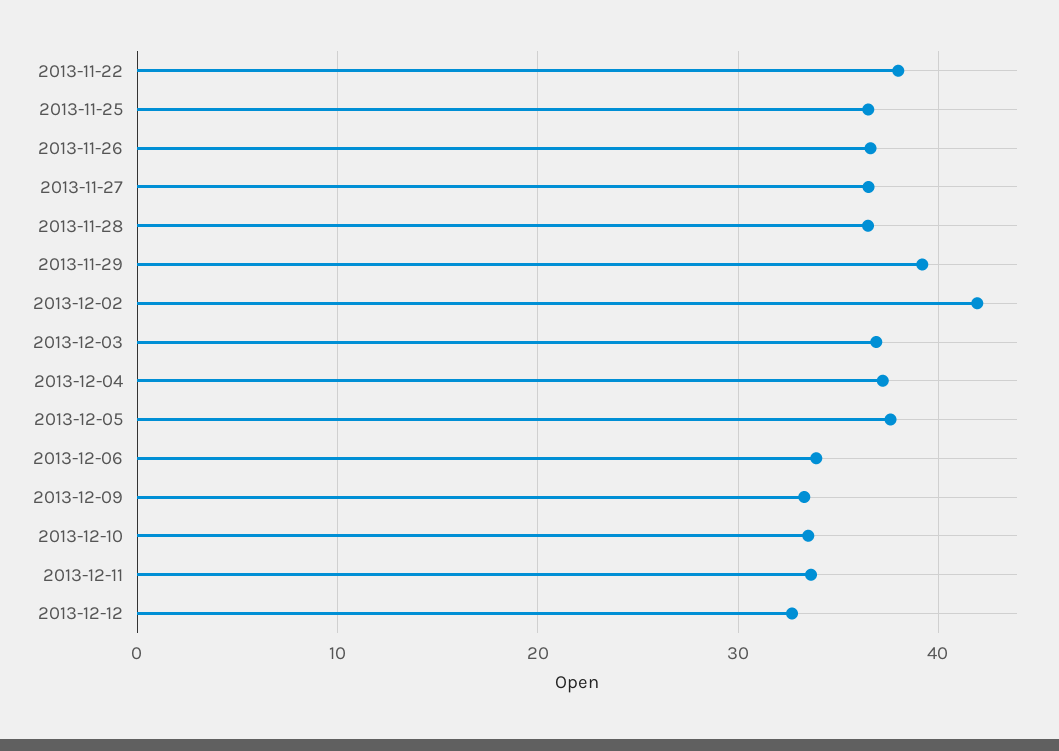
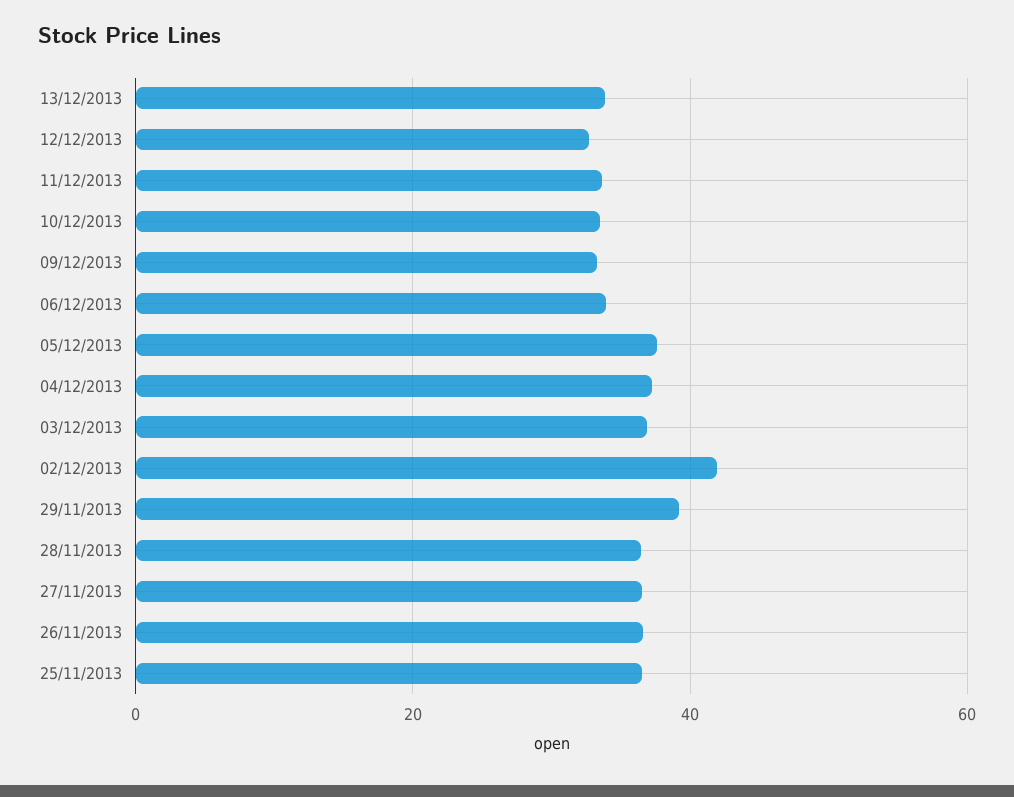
2013-11-22: 38 -> none
13/12/2013: none -> 34

